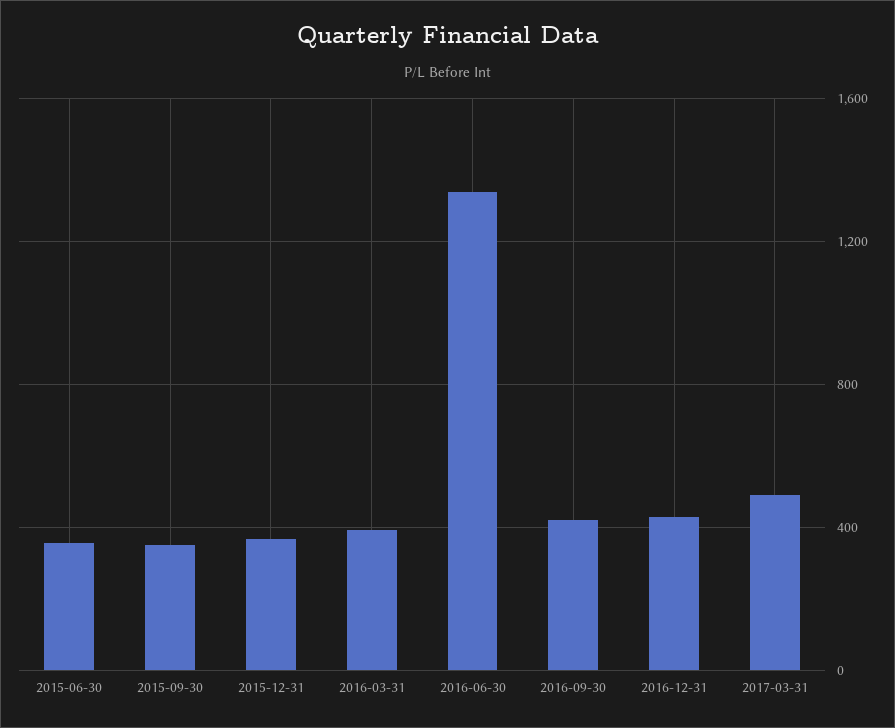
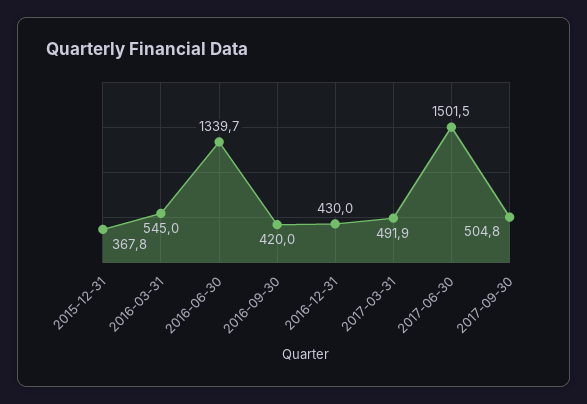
2015-06-30: 350 -> none
2015-09-30: 350 -> none
2016-03-31: 400 -> 545
2017-06-30: none -> 1501.5
2017-09-30: none -> 504.8

